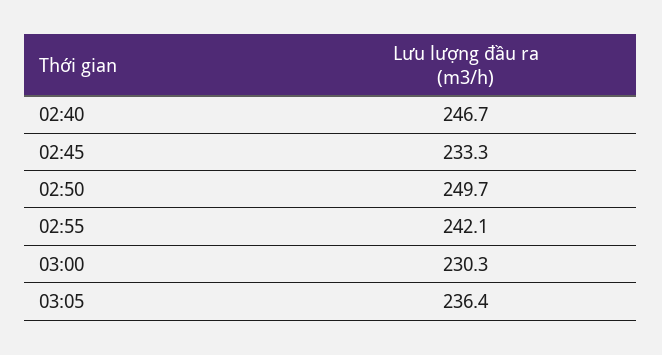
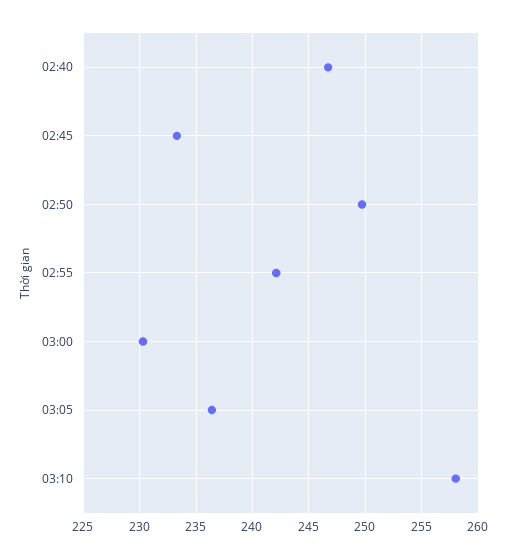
03:10: none -> 258

